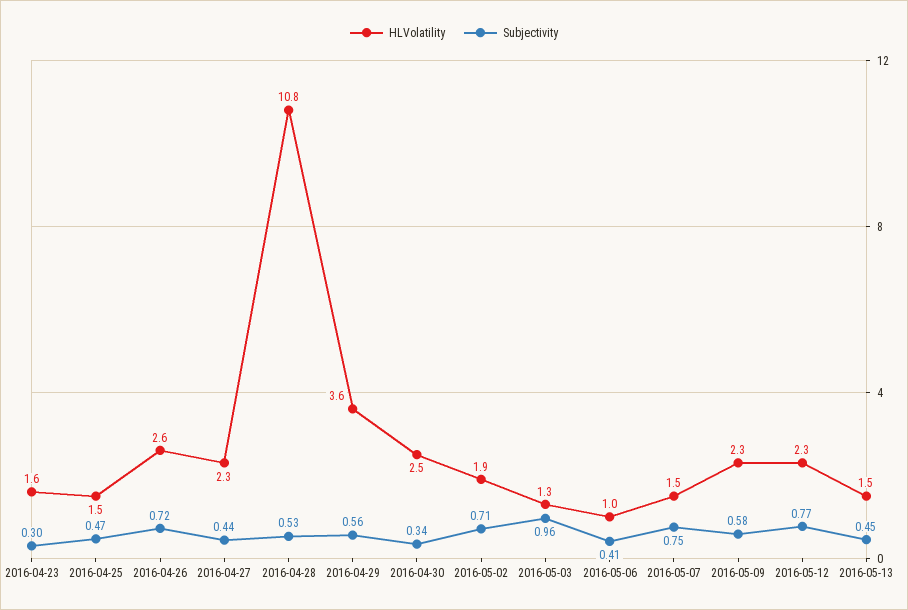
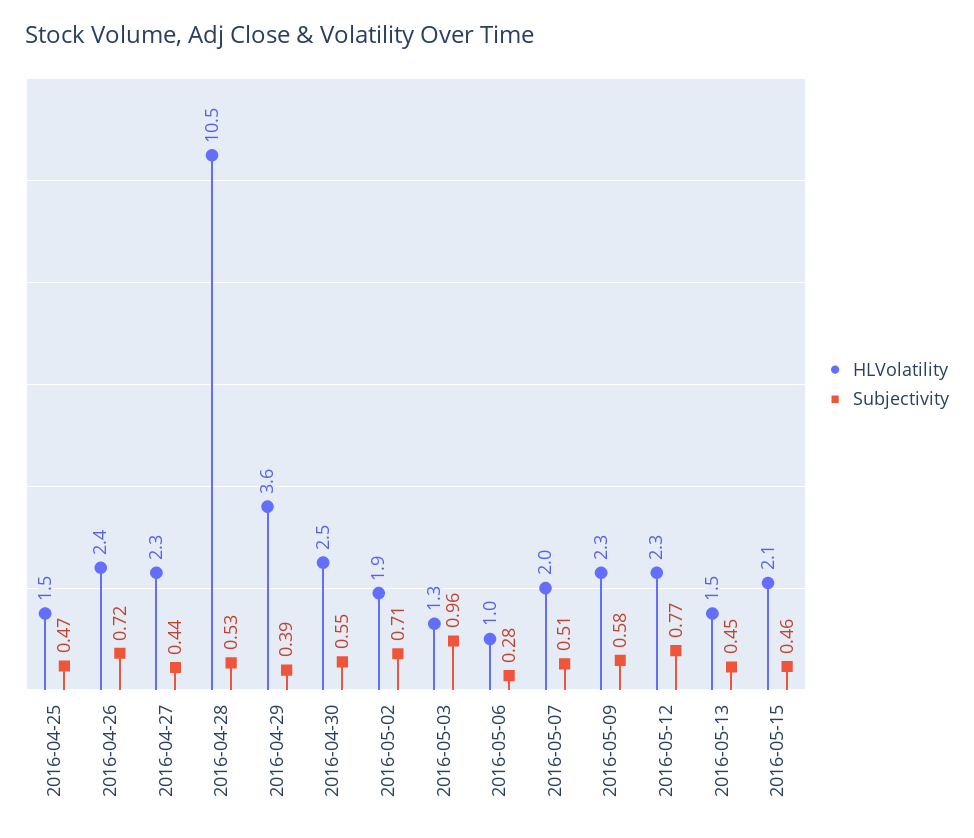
HLVolatility, 2016-04-23: 1.6 -> none
Subjectivity, 2016-04-23: 0.3 -> none
HLVolatility, 2016-04-26: 2.6 -> 2.4
HLVolatility, 2016-04-28: 10.8 -> 10.5
Subjectivity, 2016-04-29: 0.56 -> 0.39
Subjectivity, 2016-04-30: 0.34 -> 0.55
Subjectivity, 2016-05-06: 0.41 -> 0.28
HLVolatility, 2016-05-07: 1.5 -> 2
Subjectivity, 2016-05-07: 0.75 -> 0.51
HLVolatility, 2016-05-15: none -> 2.1
Subjectivity, 2016-05-15: none -> 0.46

